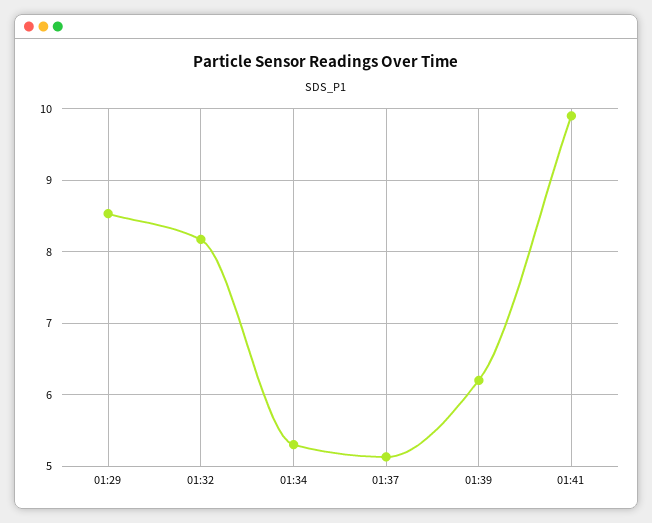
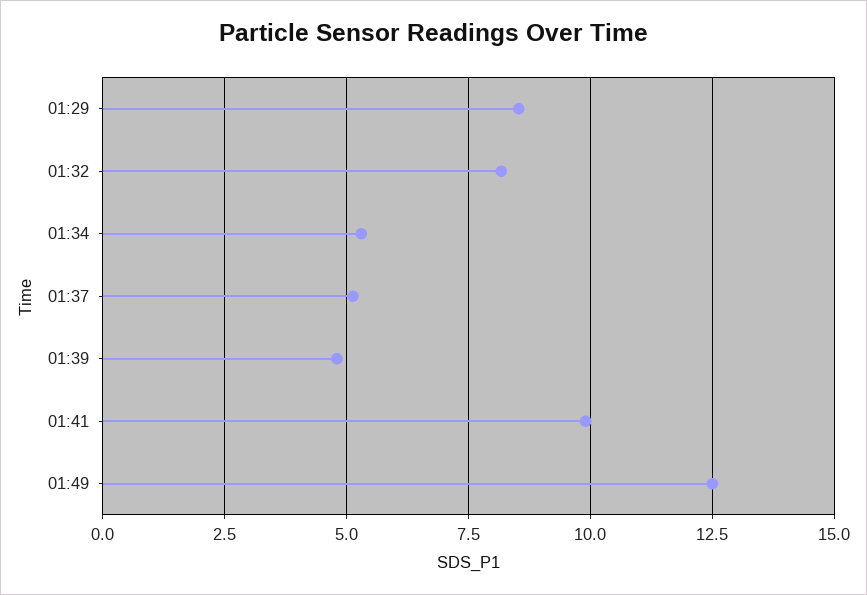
01:39: 6.2 -> 4.75
01:49: none -> 12.5

